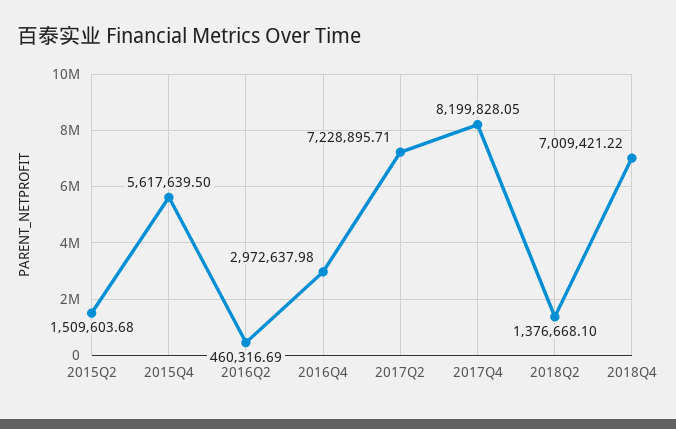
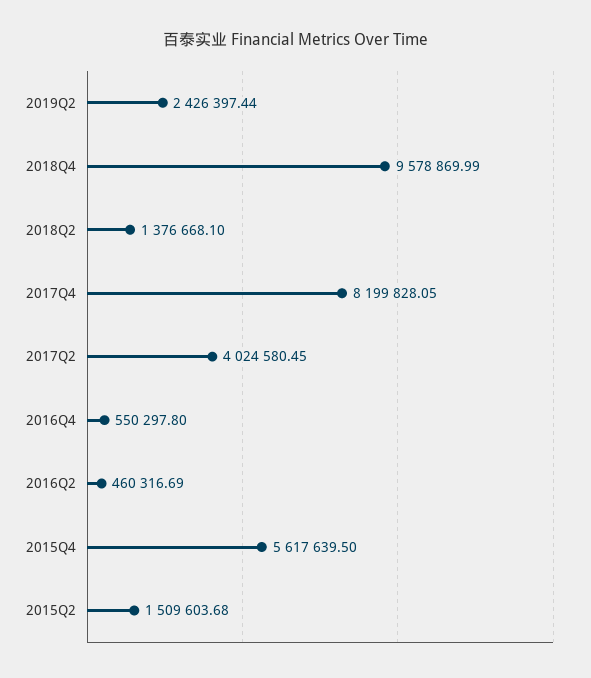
2016Q4: 2972637.98 -> 550297.8
2017Q2: 7228895.71 -> 4024580.45
2018Q4: 7009421.22 -> 9578869.99
2019Q2: none -> 2426397.44

